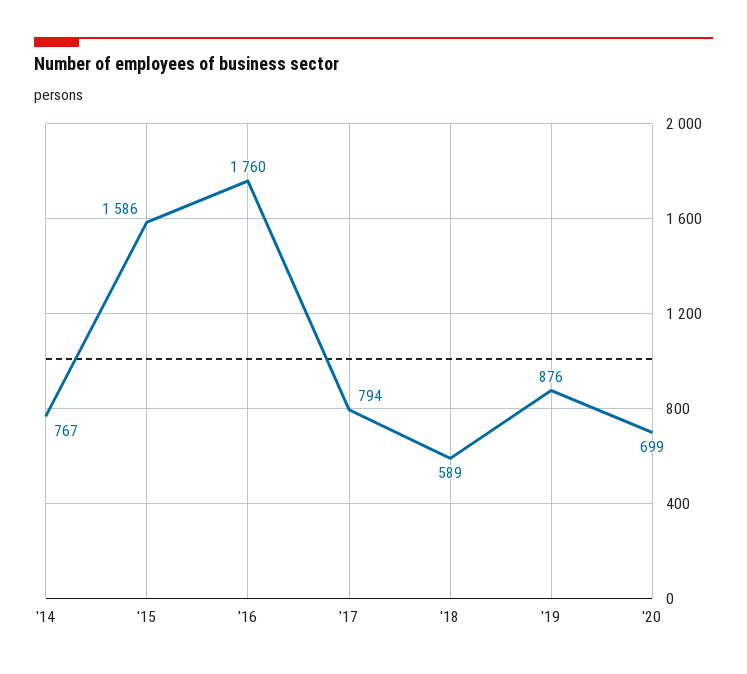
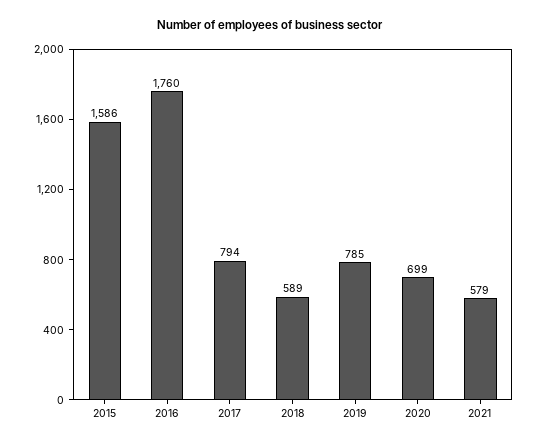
'14: 767 -> none
'19: 876 -> 785
2021: none -> 579

